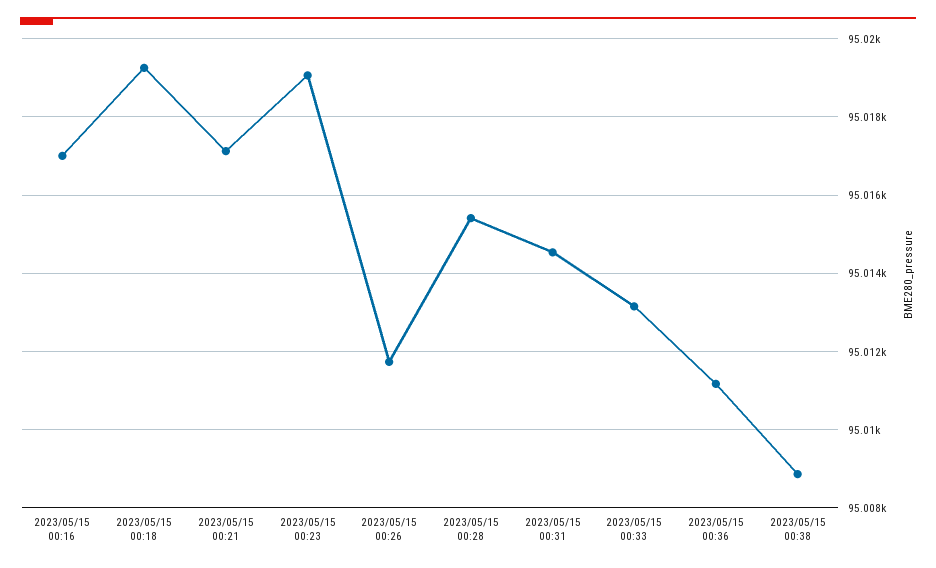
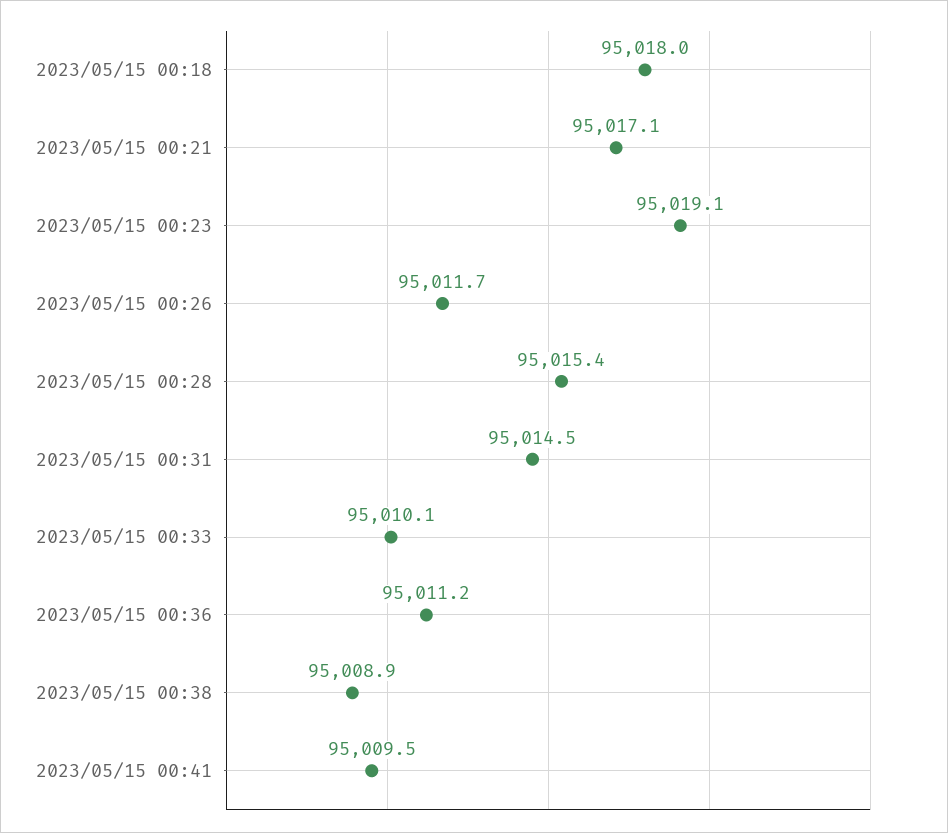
2023/05/15 00:16: 95017 -> none
2023/05/15 00:18: 95019.2 -> 95018
2023/05/15 00:33: 95013.2 -> 95010.1
2023/05/15 00:41: none -> 95009.5

